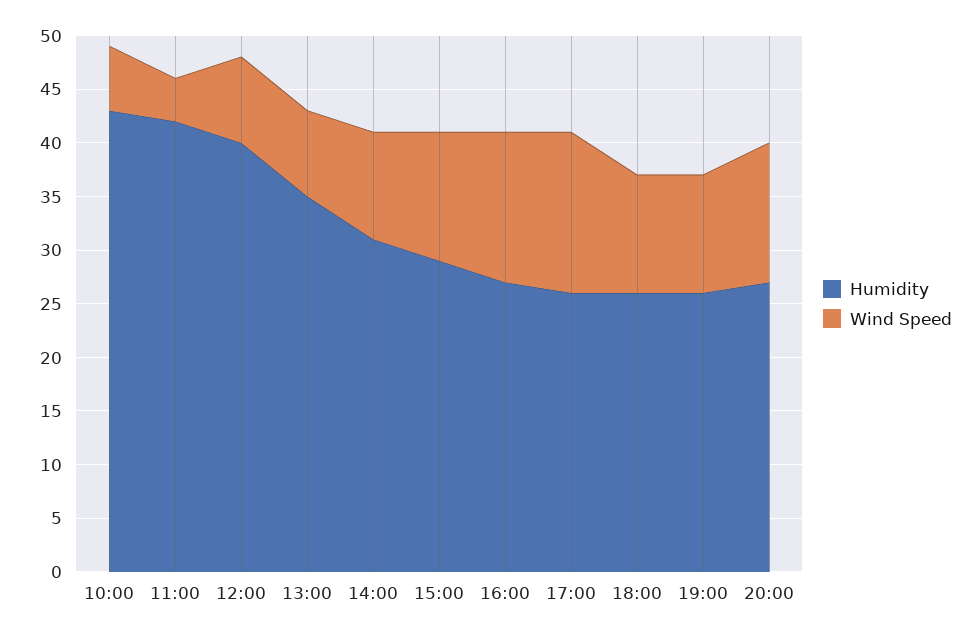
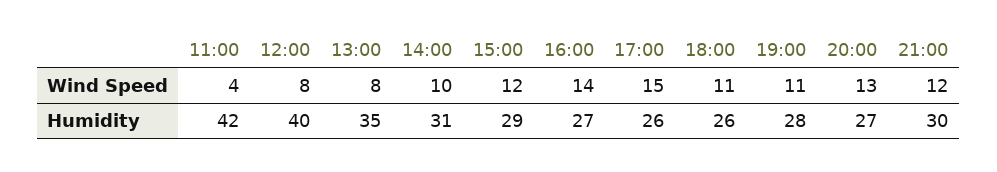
Humidity, 10:00: 43 -> none
Wind Speed, 10:00: 6 -> none
Humidity, 19:00: 26 -> 28
Wind Speed, 21:00: none -> 12
Humidity, 21:00: none -> 30

